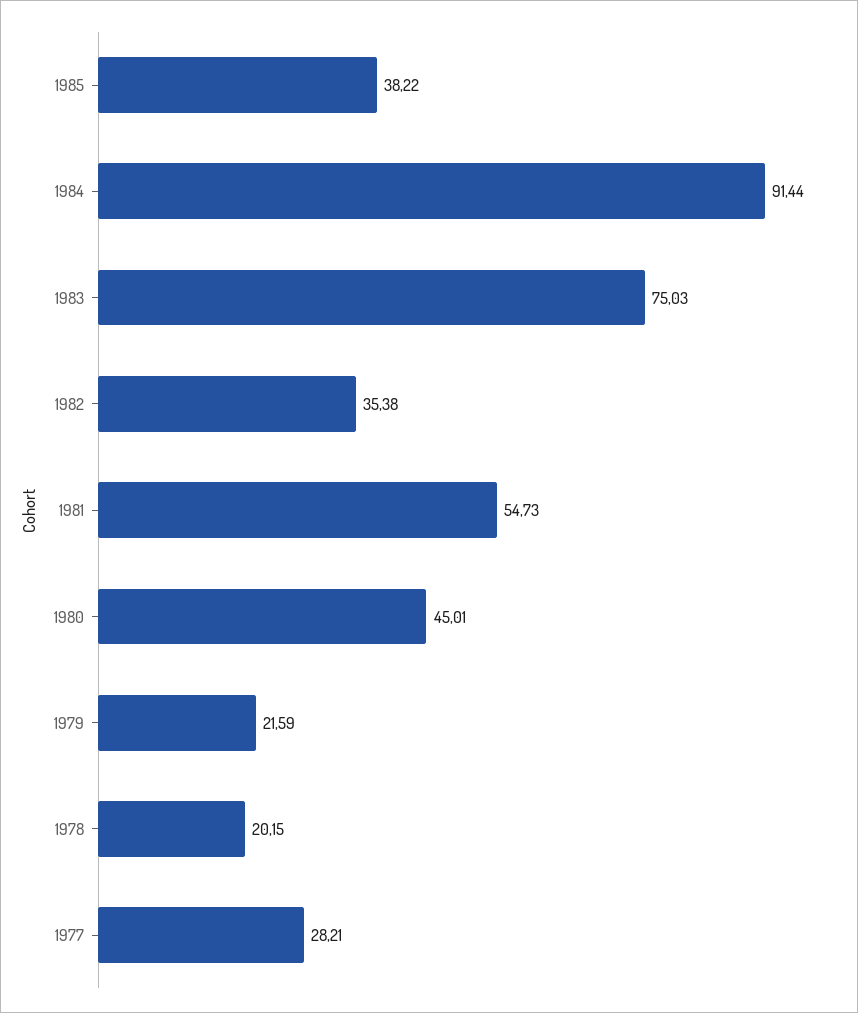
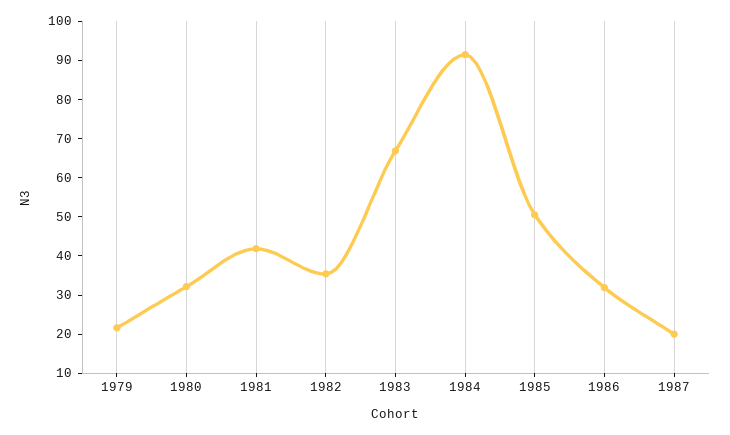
1985: 38.22 -> 50
1983: 75.03 -> 67.5
1981: 54.73 -> 42.5
1980: 45.01 -> 32.5
1978: 20.15 -> none
1977: 28.21 -> none
1986: none -> 32.5
1987: none -> 20

